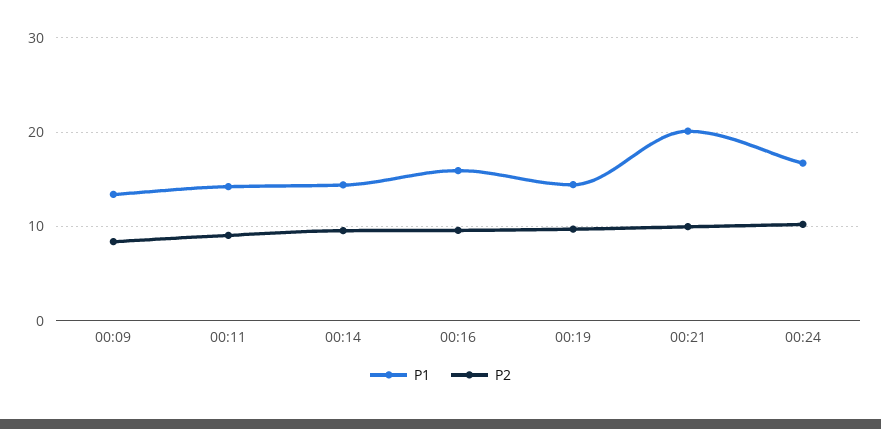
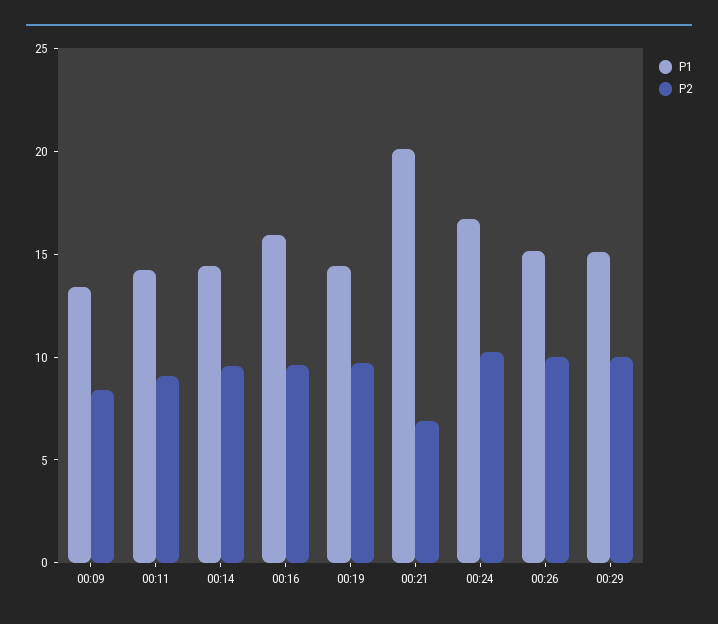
P2, 00:21: 10 -> 7
P1, 00:26: none -> 15
P2, 00:26: none -> 10
P1, 00:29: none -> 15
P2, 00:29: none -> 10

